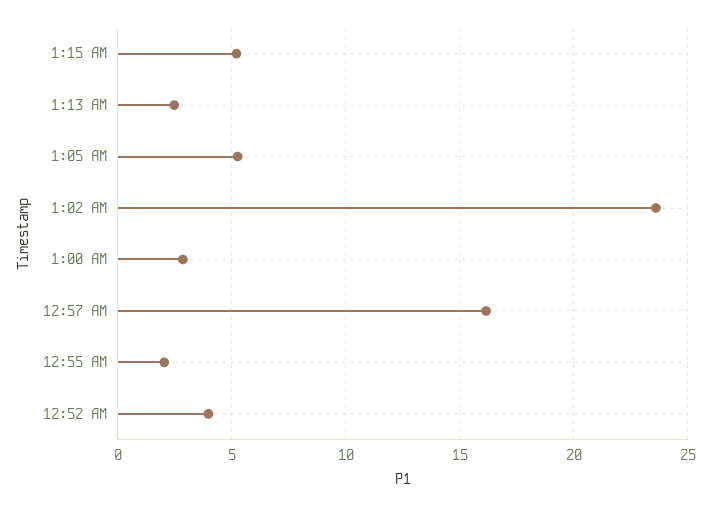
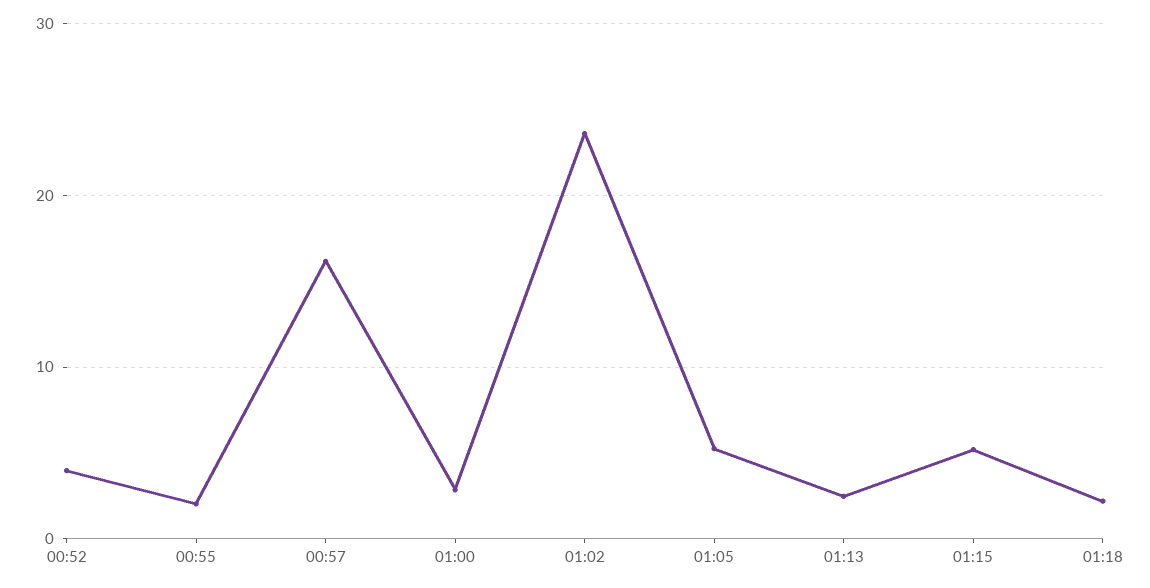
01:18: none -> 2

